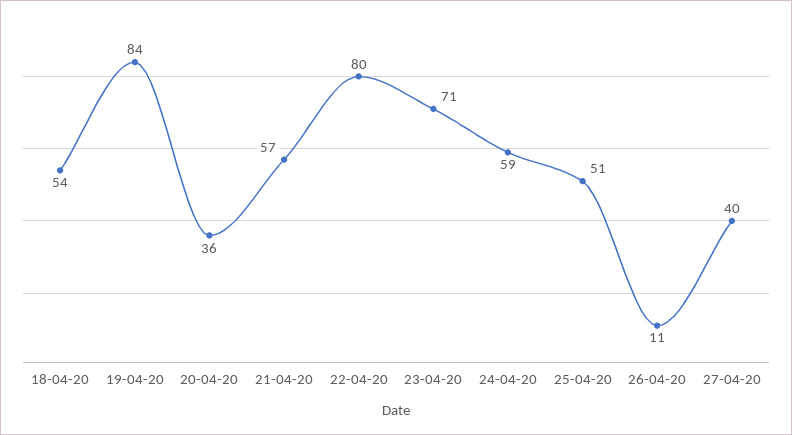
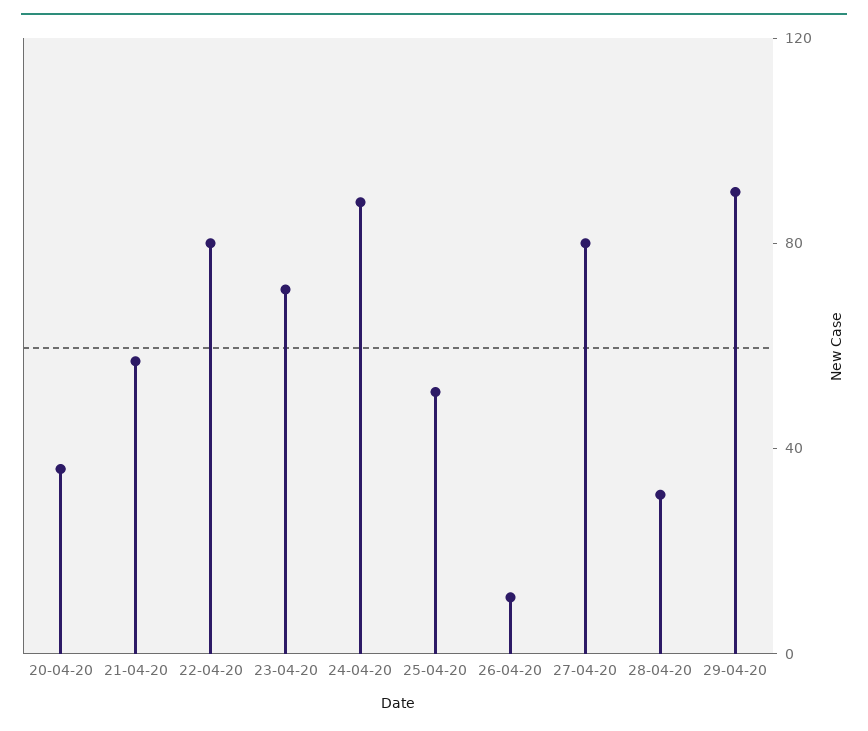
18-04-20: 54 -> none
19-04-20: 84 -> none
24-04-20: 59 -> 90
27-04-20: 40 -> 80
28-04-20: none -> 30
29-04-20: none -> 90

